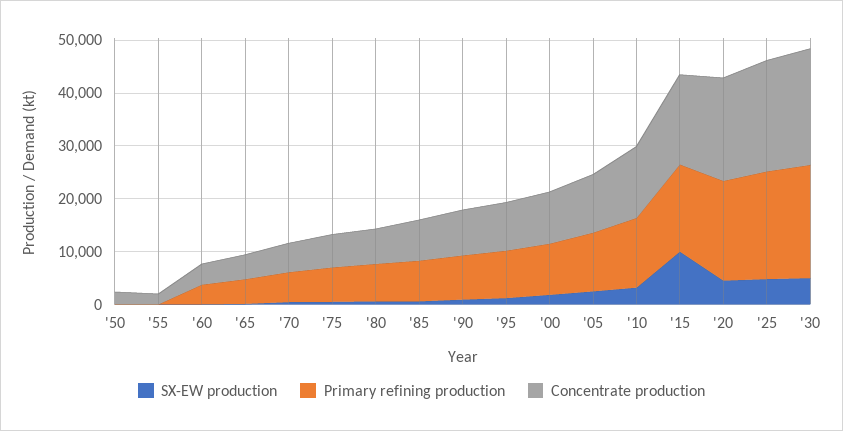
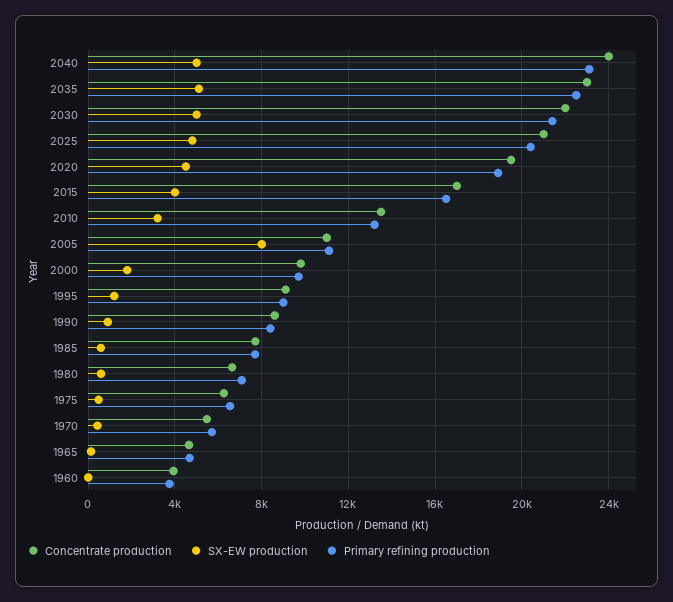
SX-EW production, '50: 0 -> none
Primary refining production, '50: 0 -> none
Concentrate production, '50: 2000 -> none
SX-EW production, '55: 0 -> none
Primary refining production, '55: 0 -> none
Concentrate production, '55: 2000 -> none
SX-EW production, '05: 2000 -> 8000
SX-EW production, '15: 10000 -> 4000
Concentrate production, 2040: none -> 24000
SX-EW production, 2040: none -> 5000
Primary refining production, 2040: none -> 23000
Concentrate production, 2035: none -> 23000
SX-EW production, 2035: none -> 5000
Primary refining production, 2035: none -> 22500

